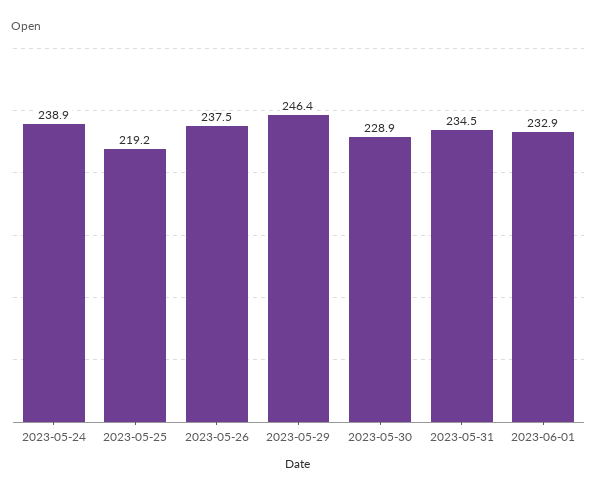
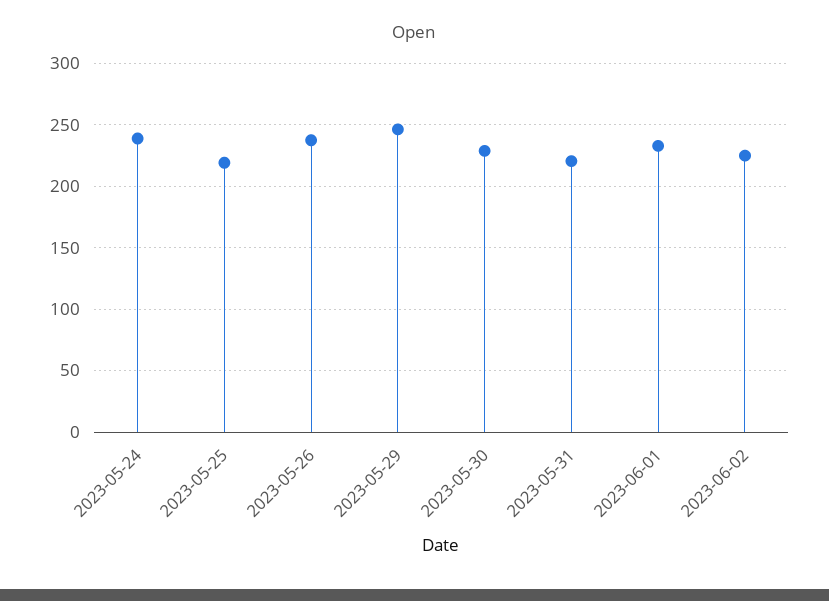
2023-05-31: 234.5 -> 220
2023-06-02: none -> 225

